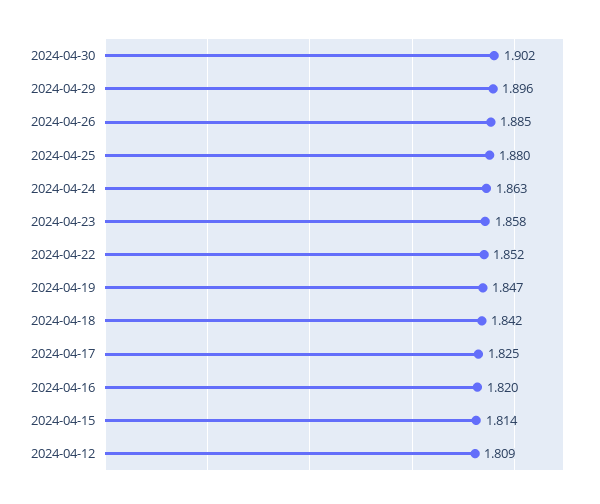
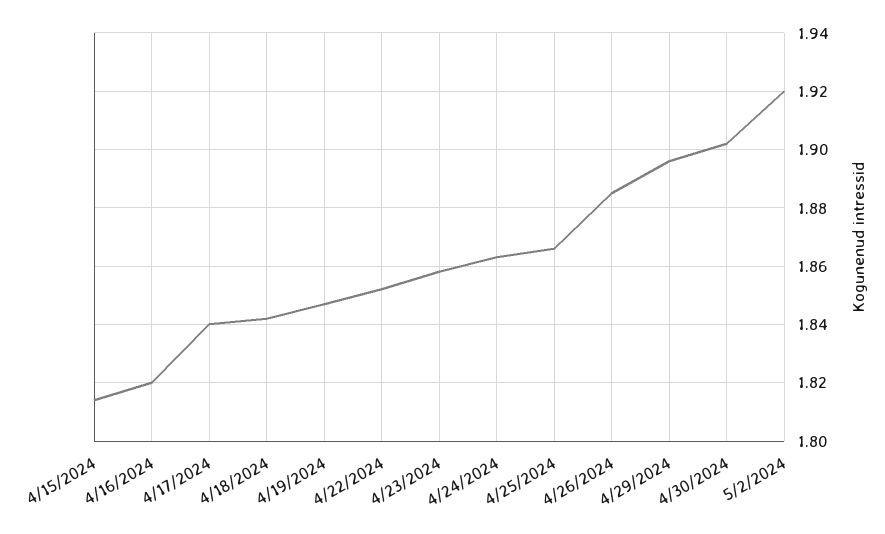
2024-04-25: 1.88 -> 1.865
2024-04-17: 1.825 -> 1.84
2024-04-12: 1.809 -> none
5/2/2024: none -> 1.92

